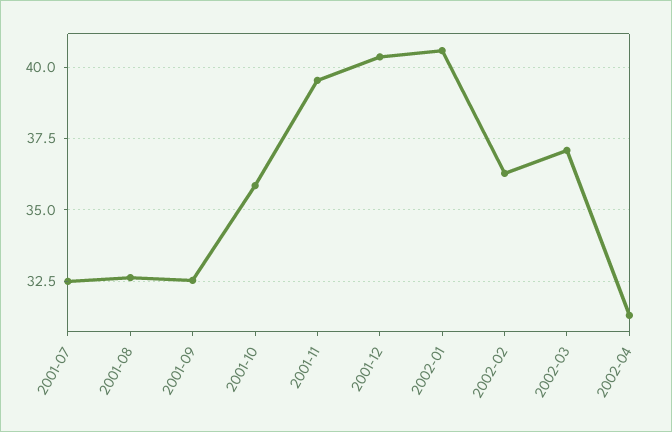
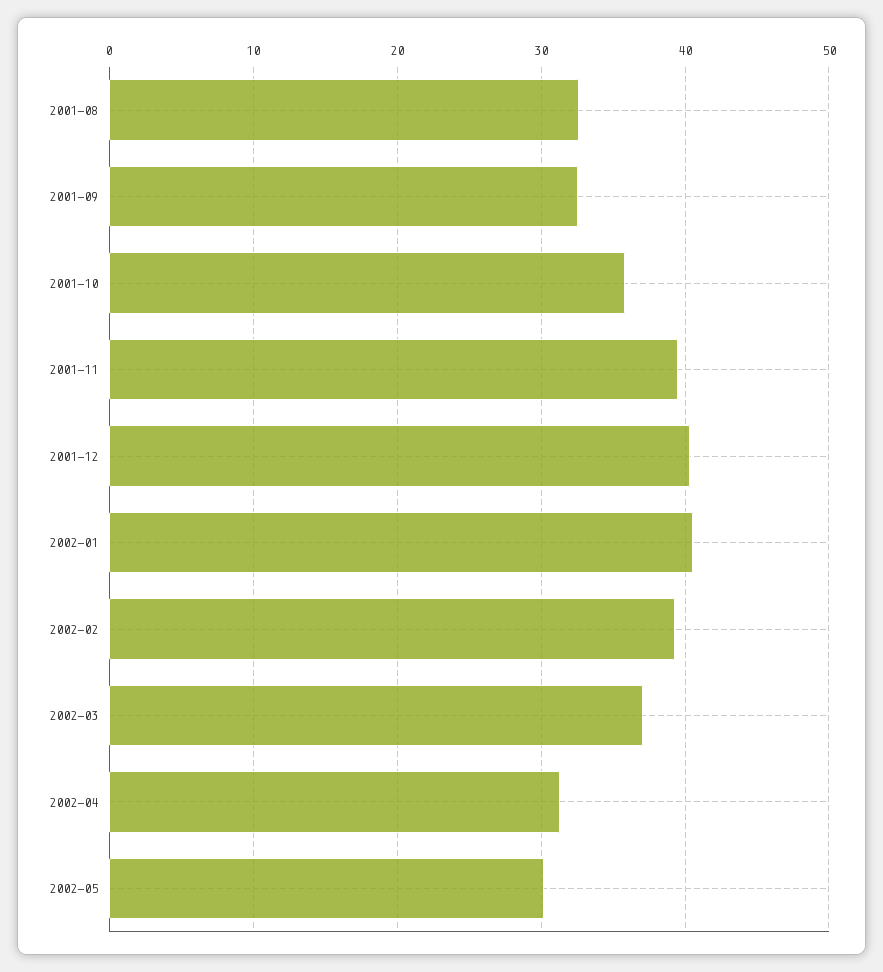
2001-07: 32.5 -> none
2002-02: 36.25 -> 39
2002-05: none -> 30

